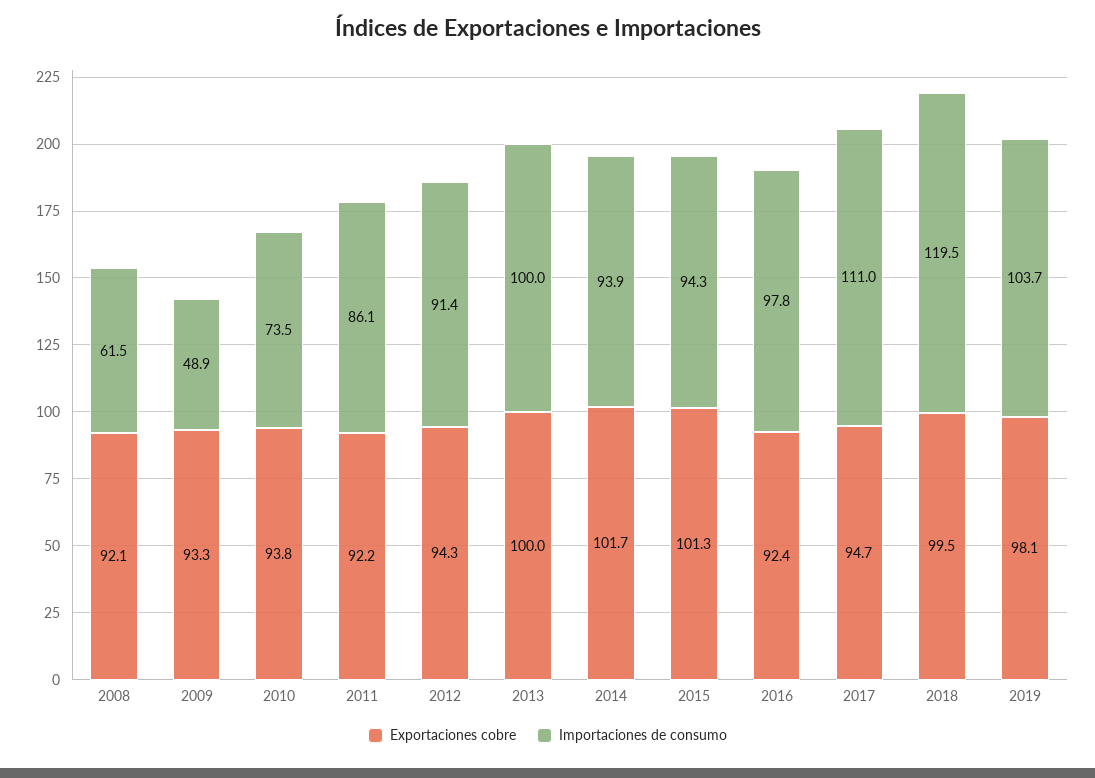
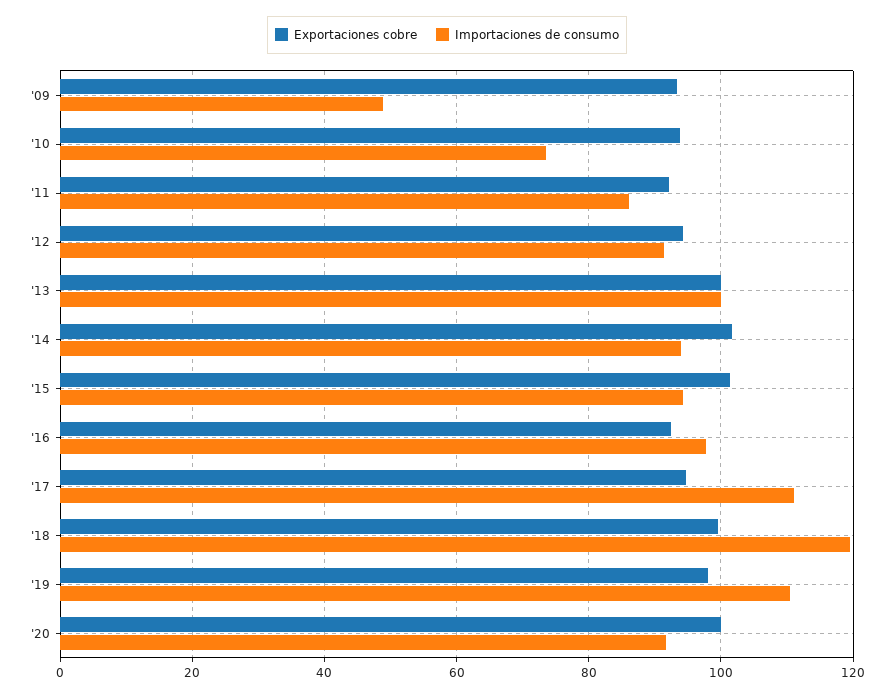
Exportaciones cobre, 2008: 92.1 -> none
Importaciones de consumo, 2008: 61.5 -> none
Importaciones de consumo, 2019: 103.7 -> 110
Exportaciones cobre, '20: none -> 100
Importaciones de consumo, '20: none -> 92

